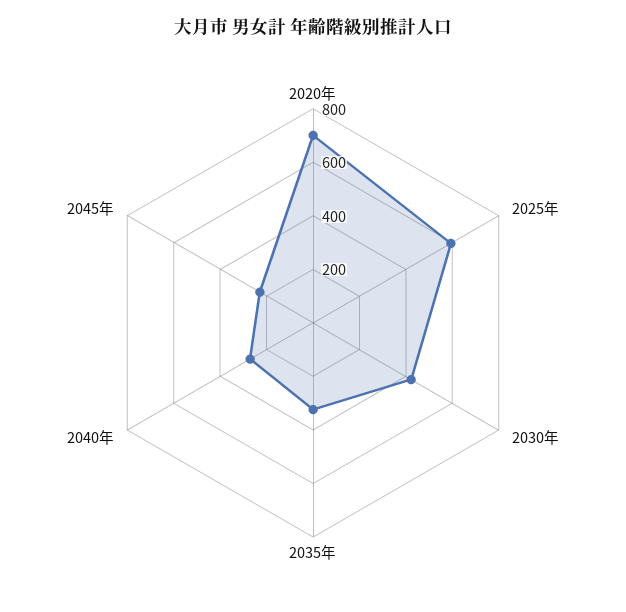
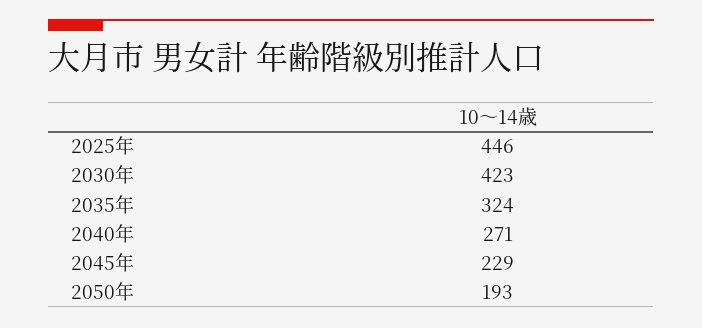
2020年: 700 -> none
2025年: 600 -> 446
2050年: none -> 193

